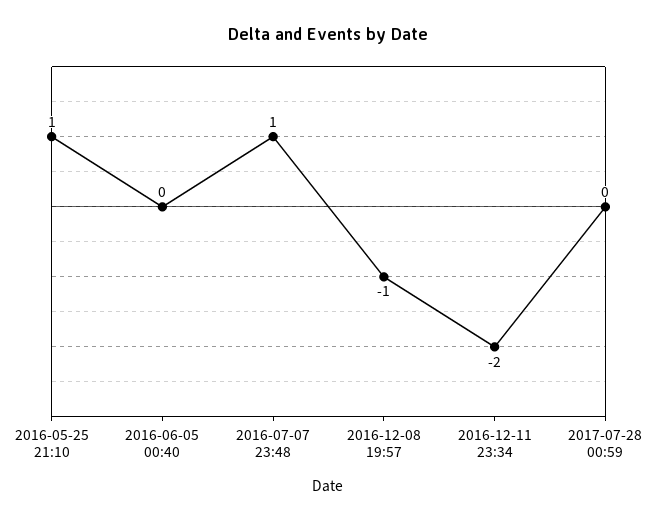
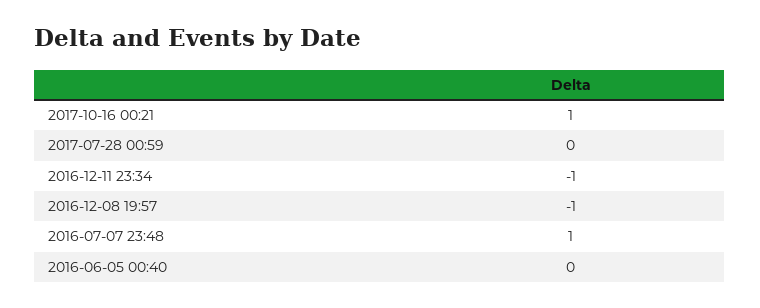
2016-05-25 21:10: 1 -> none
2016-12-11 23:34: -2 -> -1
2017-10-16 00:21: none -> 1

